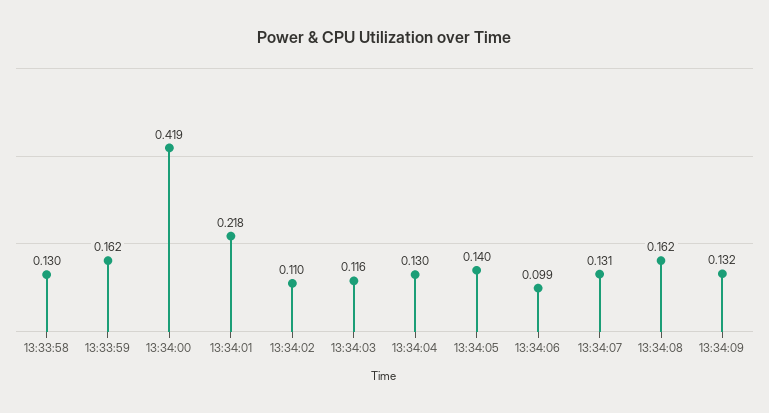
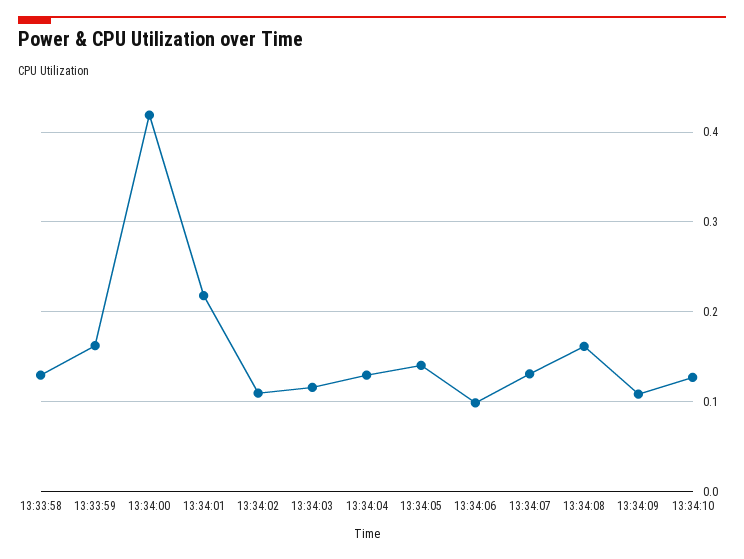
13:34:09: 0.132 -> 0.11
13:34:10: none -> 0.13

